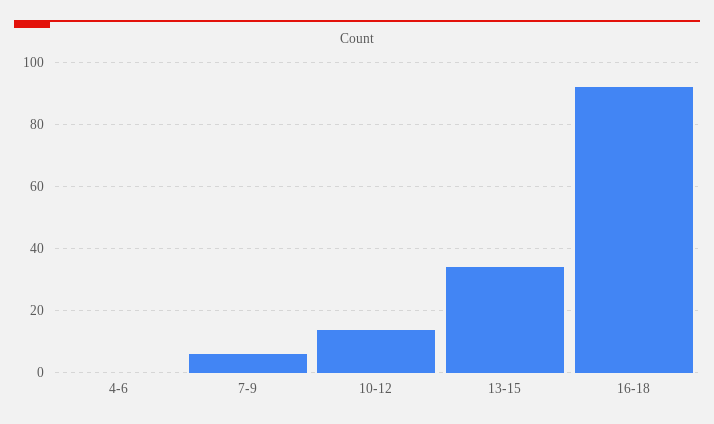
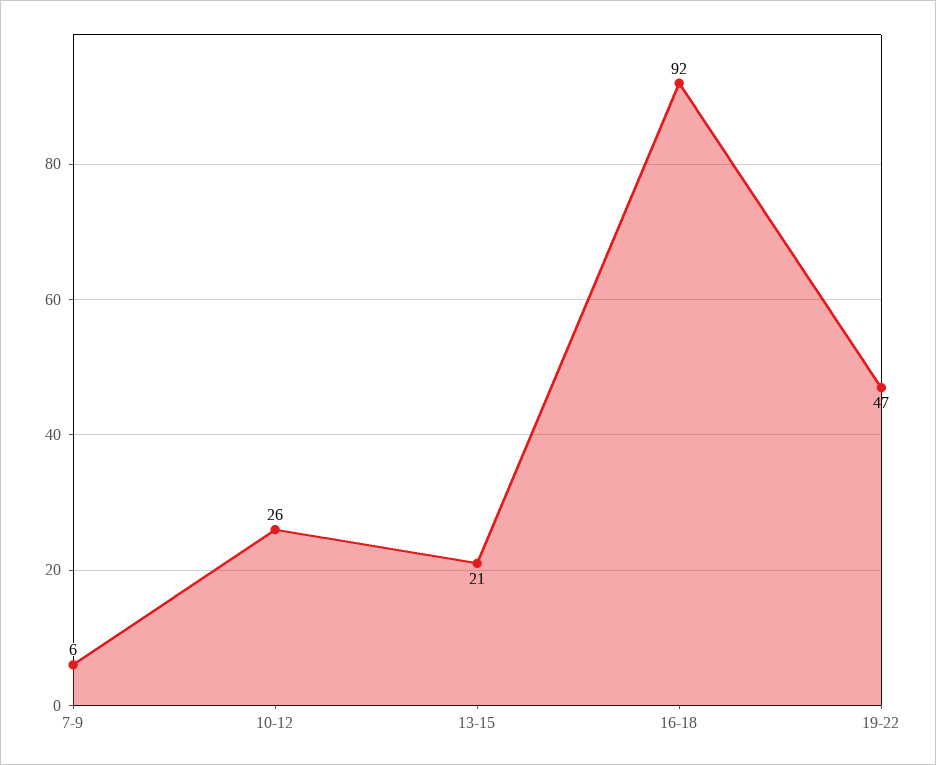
4-6: 0 -> none
10-12: 15 -> 26
13-15: 35 -> 21
19-22: none -> 47

